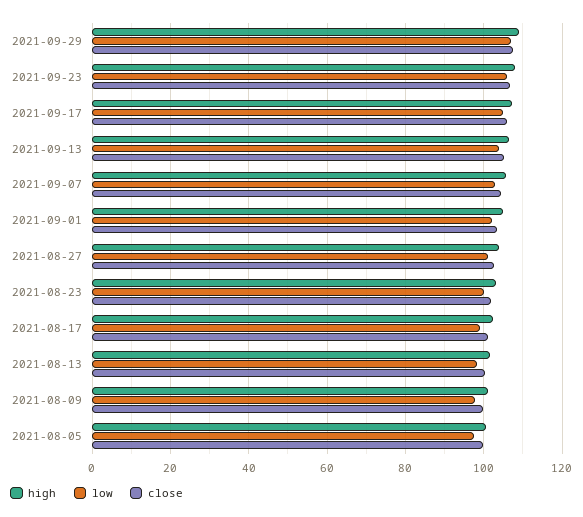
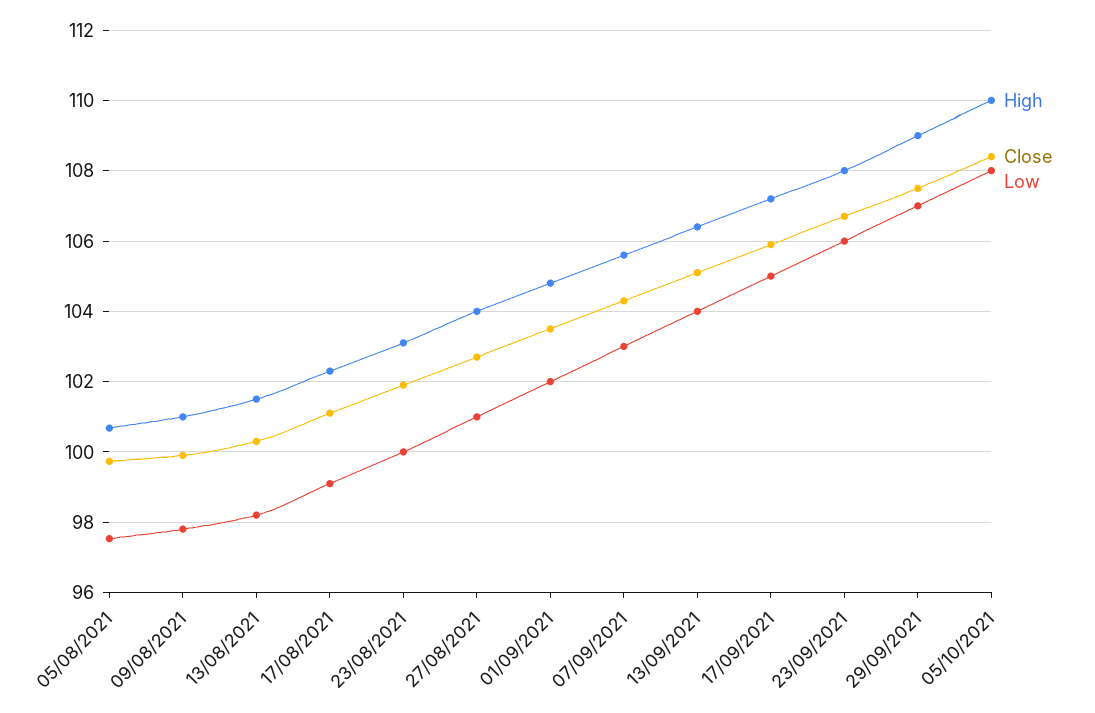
high, 05/10/2021: none -> 110
close, 05/10/2021: none -> 108.4
low, 05/10/2021: none -> 108

